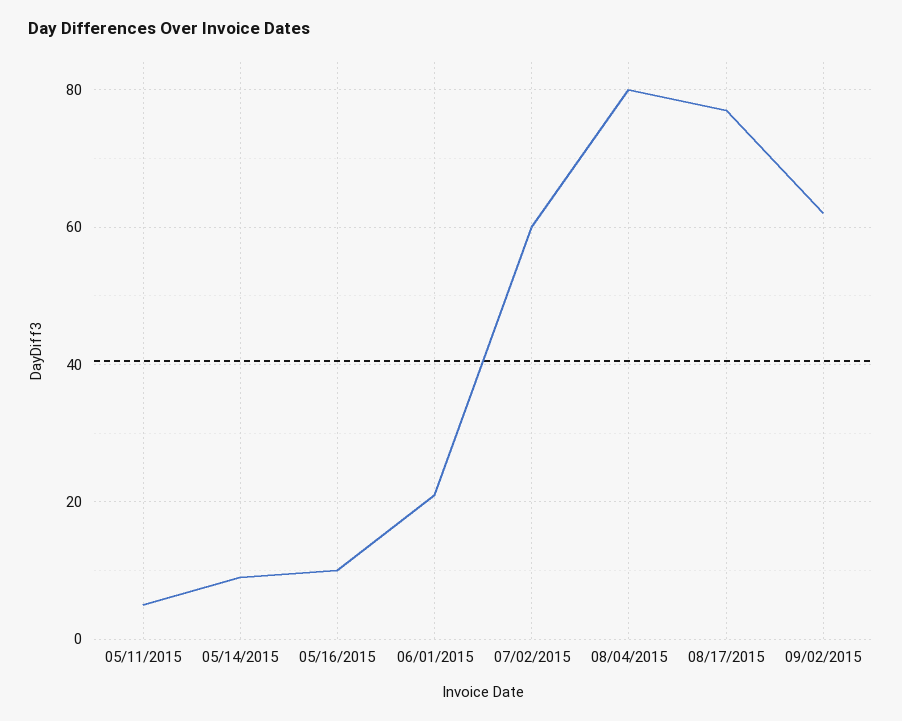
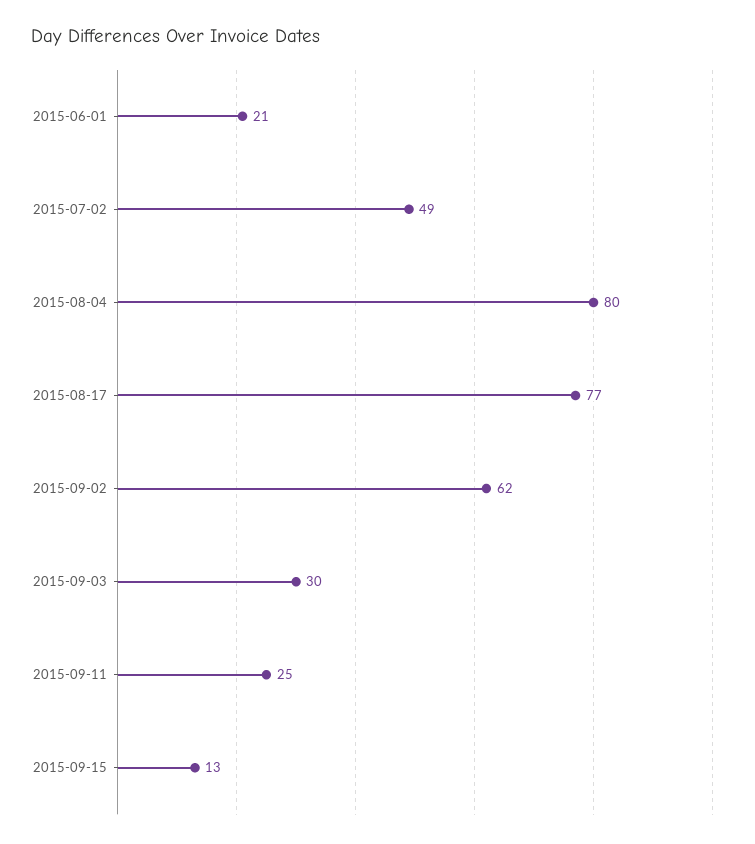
05/11/2015: 5 -> none
05/14/2015: 10 -> none
05/16/2015: 10 -> none
07/02/2015: 60 -> 49
2015-09-03: none -> 30
2015-09-11: none -> 25
2015-09-15: none -> 13

